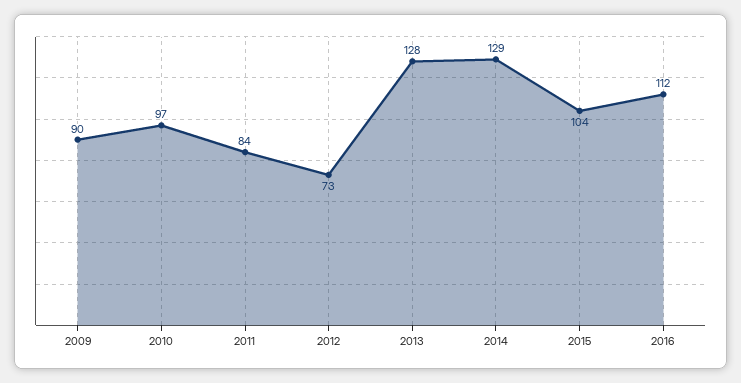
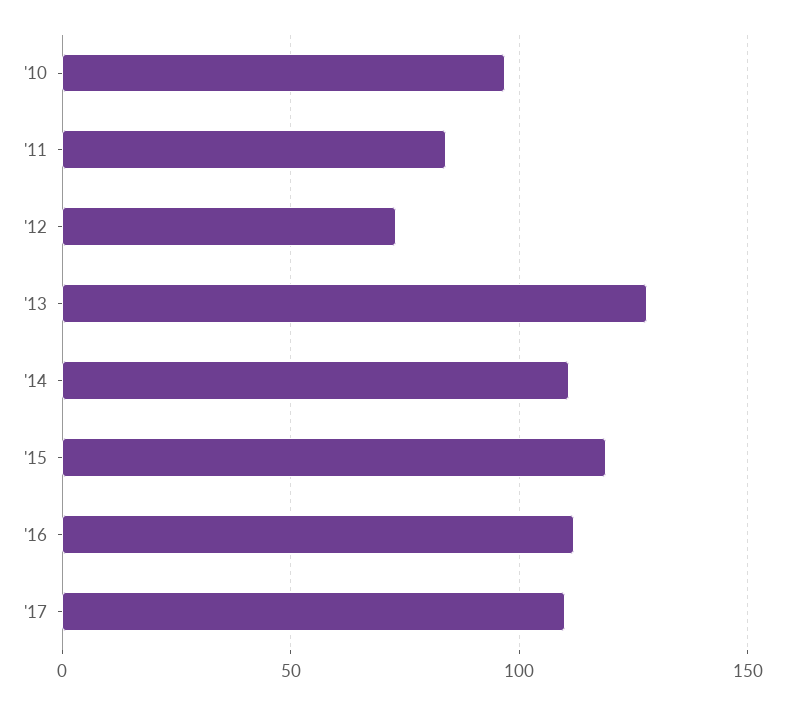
2009: 90 -> none
2014: 129 -> 110
2015: 104 -> 120
'17: none -> 110

